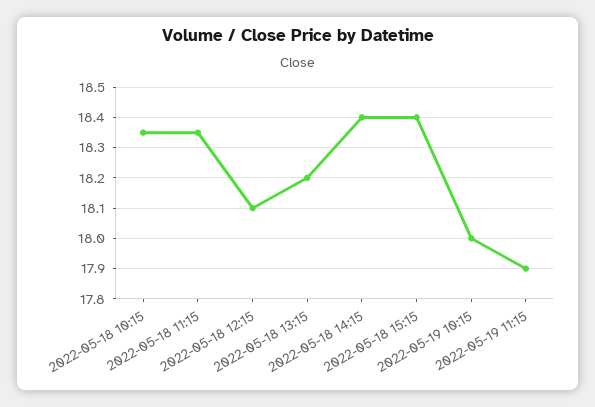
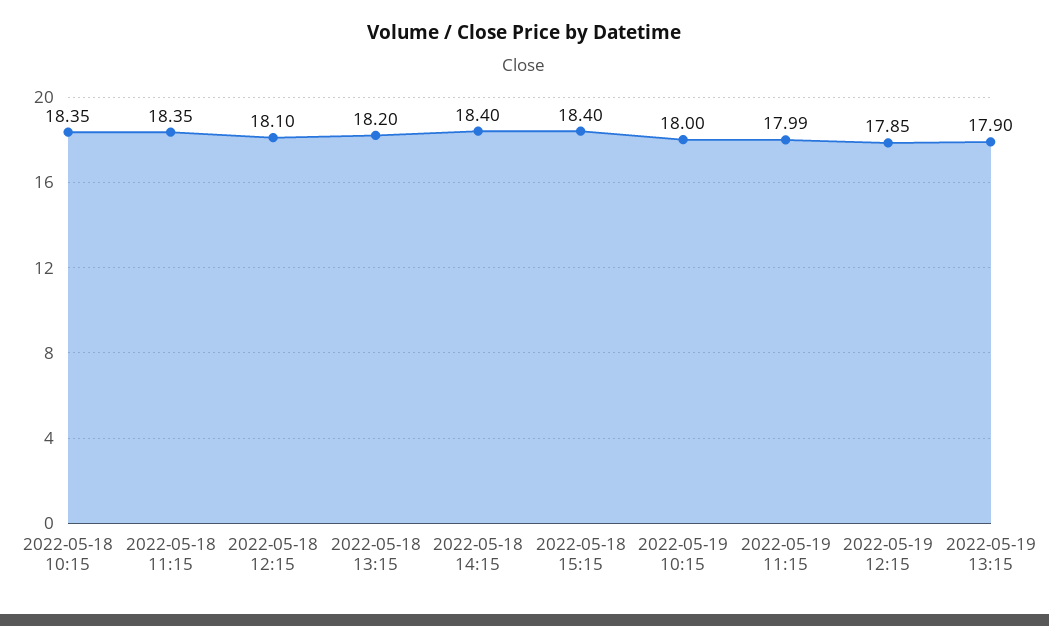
2022-05-19 11:15: 17.9 -> 17.99
2022-05-19 12:15: none -> 17.85
2022-05-19 13:15: none -> 17.9

